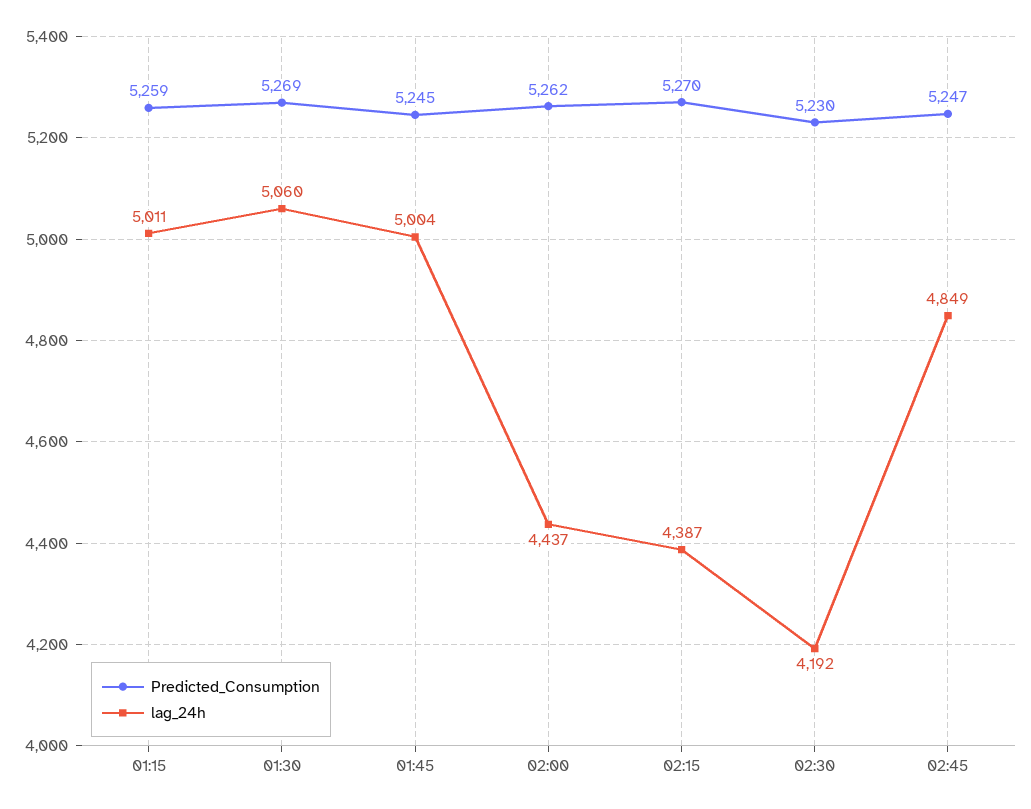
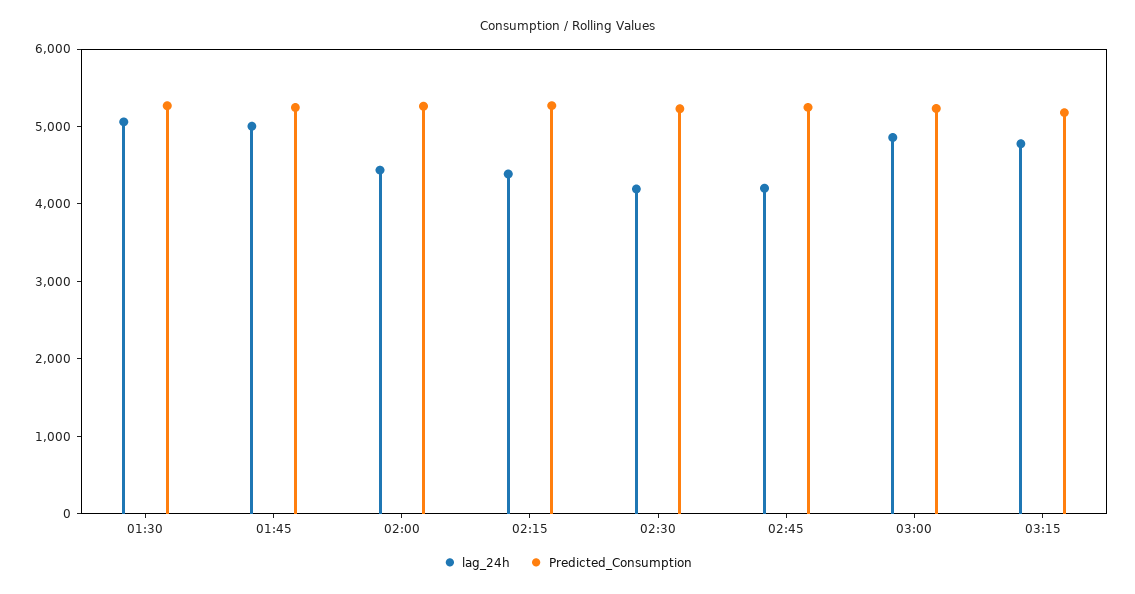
Predicted_Consumption, 01:15: 5259 -> none
lag_24h, 01:15: 5011 -> none
lag_24h, 02:45: 4849 -> 4200
lag_24h, 03:00: none -> 4800
Predicted_Consumption, 03:00: none -> 5200
lag_24h, 03:15: none -> 4800
Predicted_Consumption, 03:15: none -> 5200

